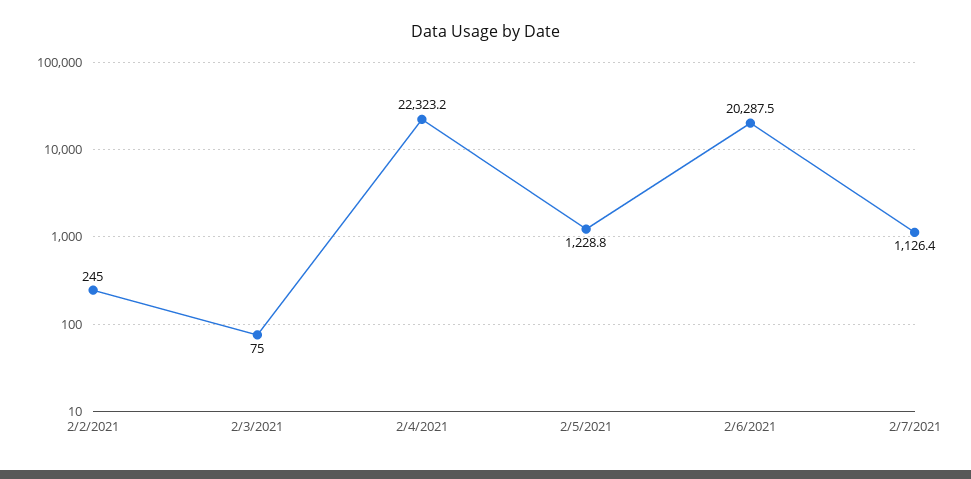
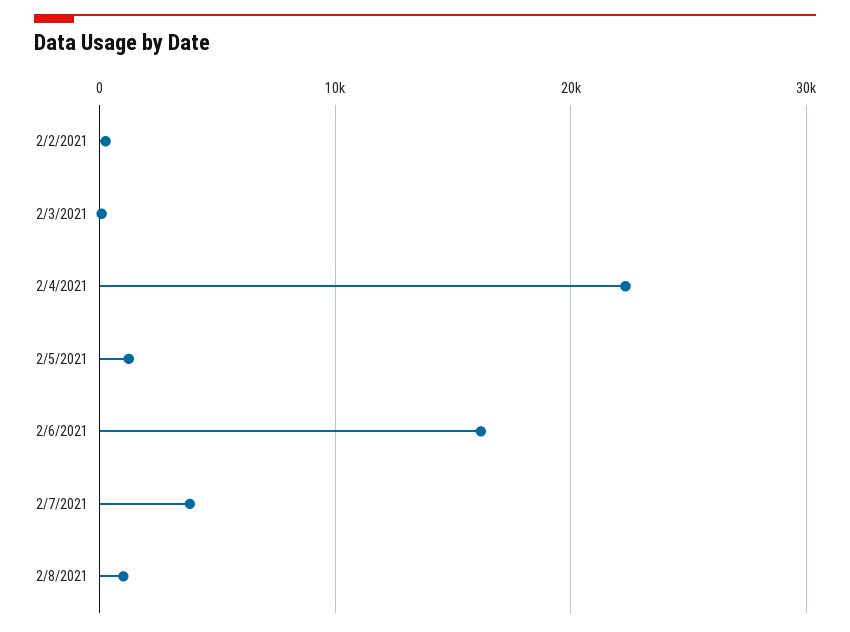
2/6/2021: 20287.5 -> 16000
2/7/2021: 1126.4 -> 4000
2/8/2021: none -> 1000

